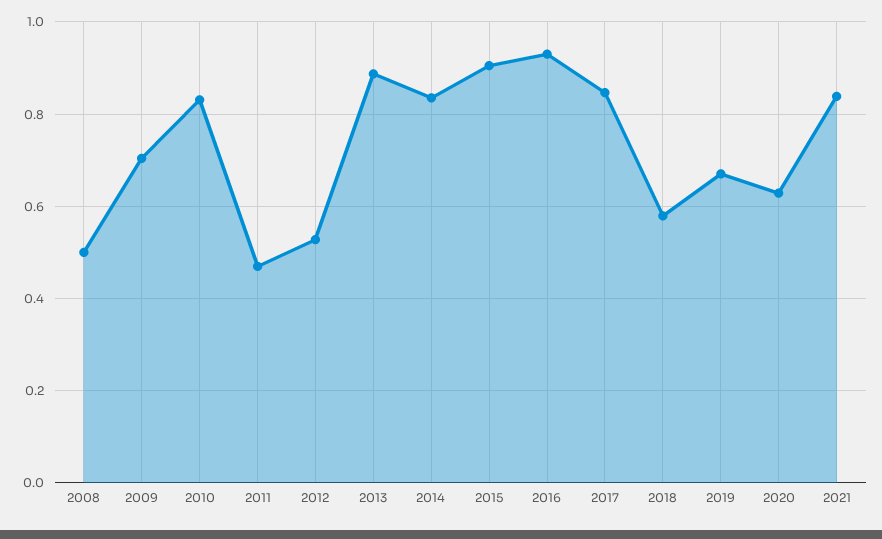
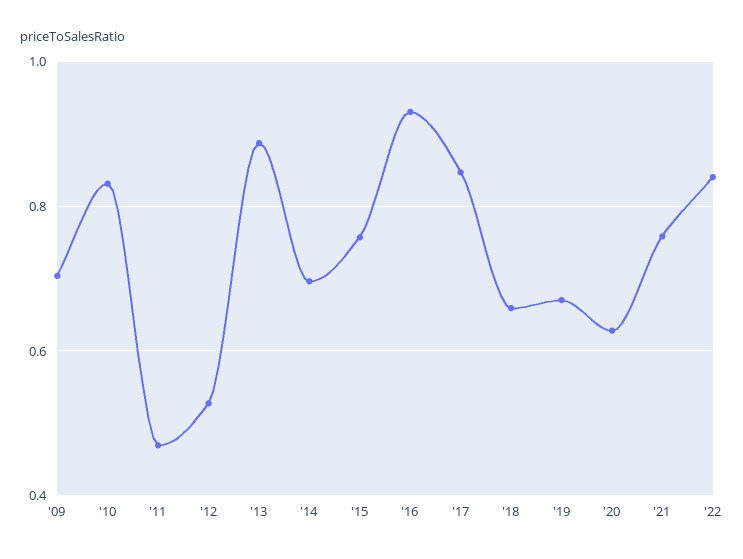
2008: 0.5 -> none
2014: 0.84 -> 0.7
2015: 0.9 -> 0.76
2018: 0.58 -> 0.66
2021: 0.84 -> 0.76
'22: none -> 0.84

